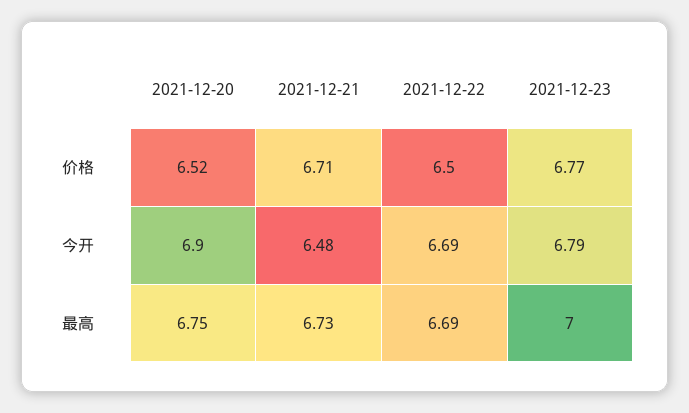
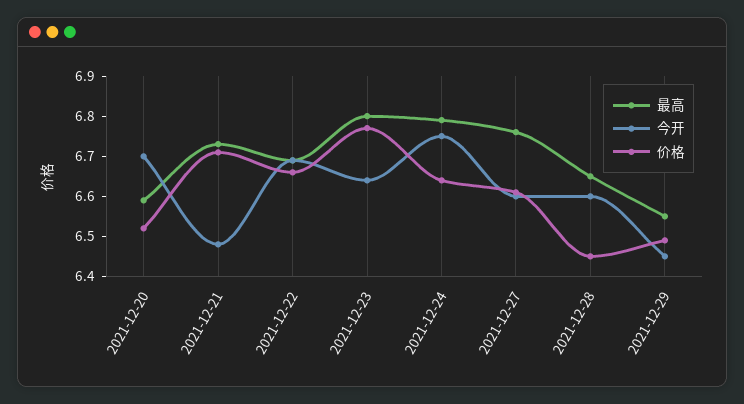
价格, 2021-12-22: 6.5 -> 6.65
今开, 2021-12-20: 6.9 -> 6.7
今开, 2021-12-23: 6.79 -> 6.65
最高, 2021-12-20: 6.75 -> 6.6
最高, 2021-12-23: 7 -> 6.8
最高, 2021-12-24: none -> 6.8
今开, 2021-12-24: none -> 6.75
价格, 2021-12-24: none -> 6.65
最高, 2021-12-27: none -> 6.75
今开, 2021-12-27: none -> 6.6
价格, 2021-12-27: none -> 6.6
最高, 2021-12-28: none -> 6.65
今开, 2021-12-28: none -> 6.6
价格, 2021-12-28: none -> 6.45
最高, 2021-12-29: none -> 6.55
今开, 2021-12-29: none -> 6.45
价格, 2021-12-29: none -> 6.5

